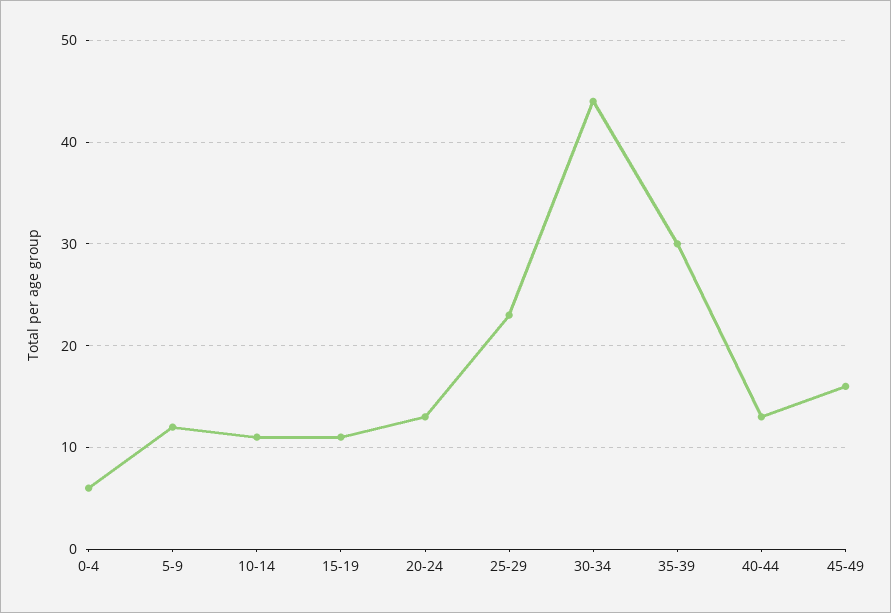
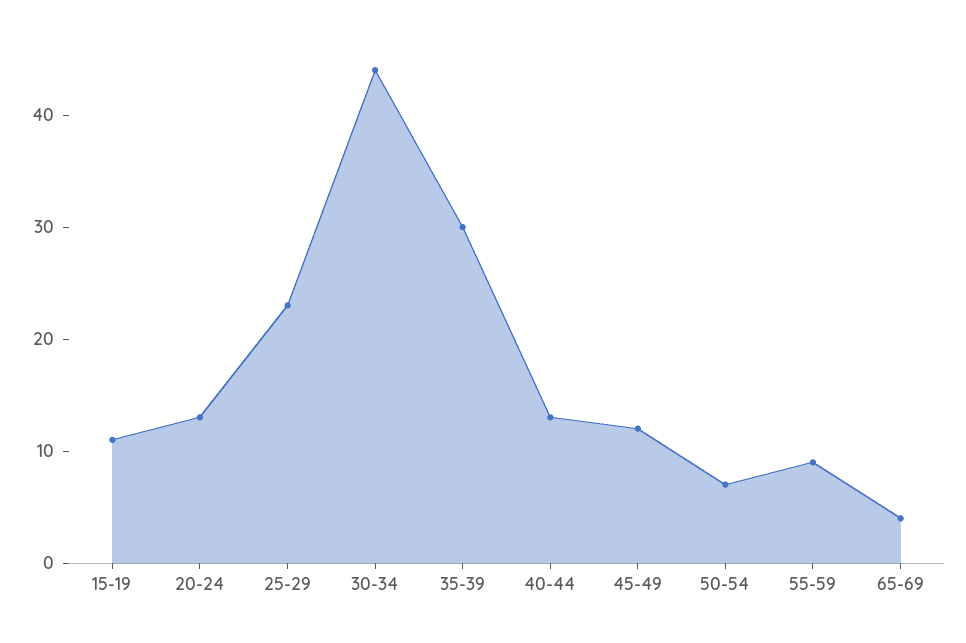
0-4: 6 -> none
5-9: 12 -> none
10-14: 11 -> none
45-49: 16 -> 12
50-54: none -> 7
55-59: none -> 9
65-69: none -> 4

